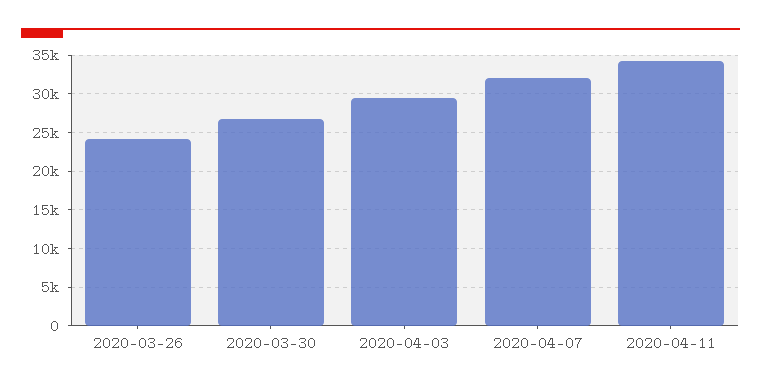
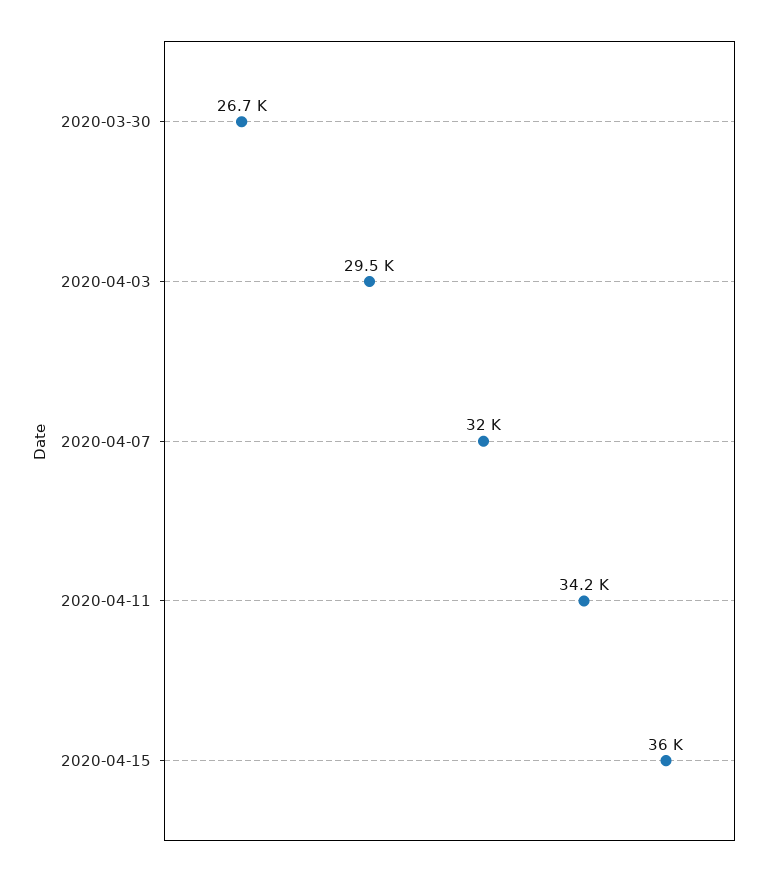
2020-03-26: 24000 -> none
2020-04-15: none -> 36000

